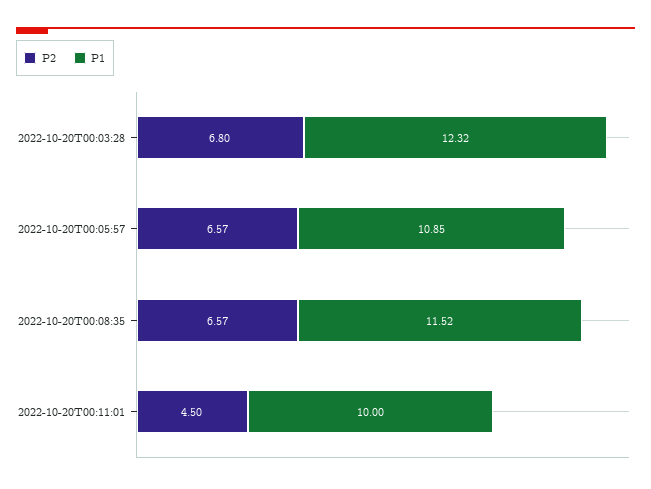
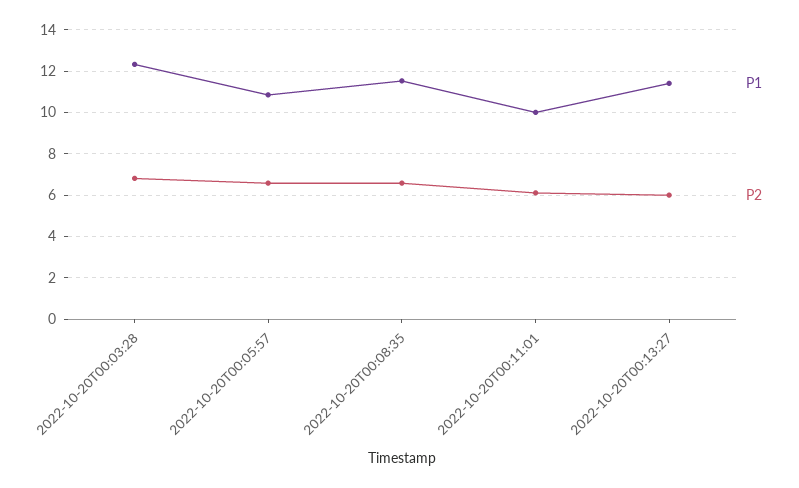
P2, 2022-10-20T00:11:01: 4.5 -> 6
P1, 2022-10-20T00:13:27: none -> 11.5
P2, 2022-10-20T00:13:27: none -> 6

